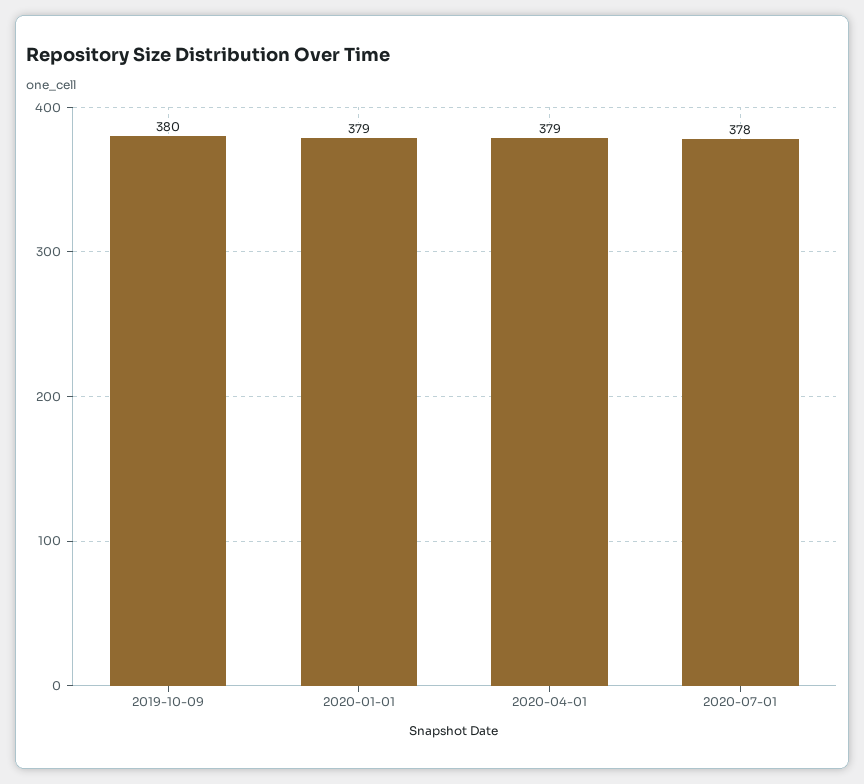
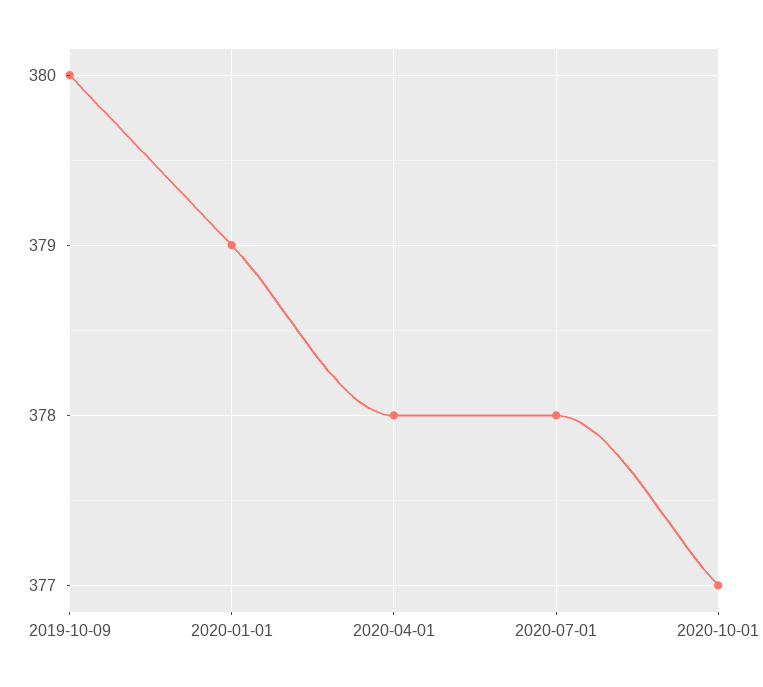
2020-04-01: 379 -> 378
2020-10-01: none -> 377

